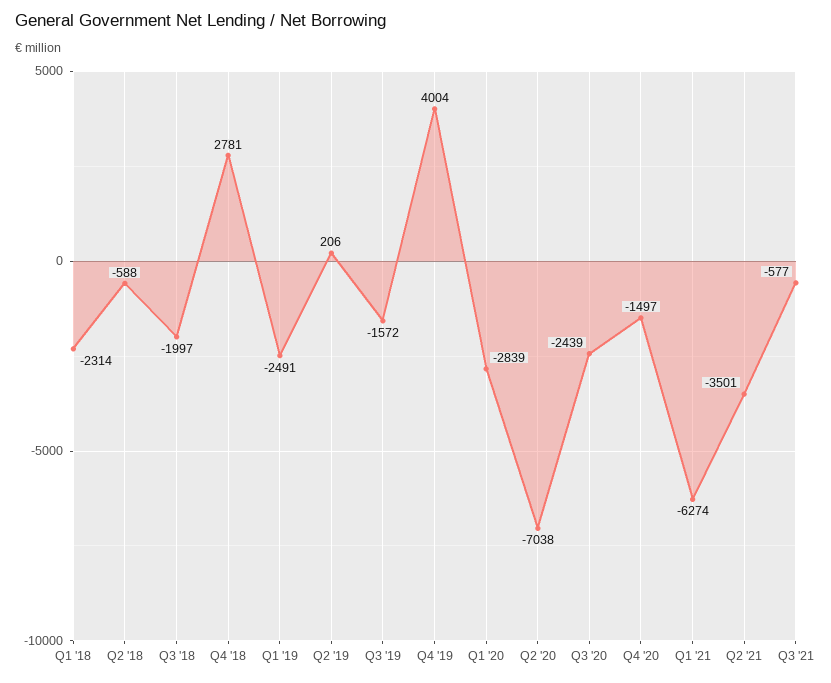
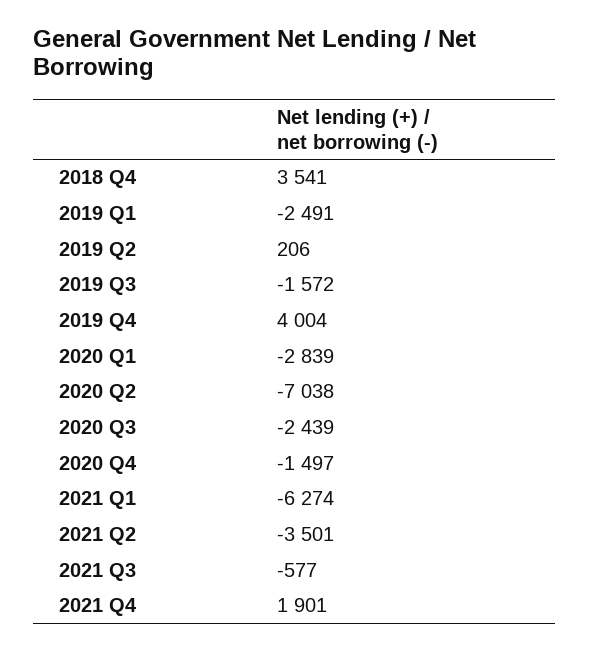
Q1 '18: -2314 -> none
Q2 '18: -588 -> none
Q3 '18: -1997 -> none
Q4 '18: 2781 -> 3541
2021 Q4: none -> 1901

